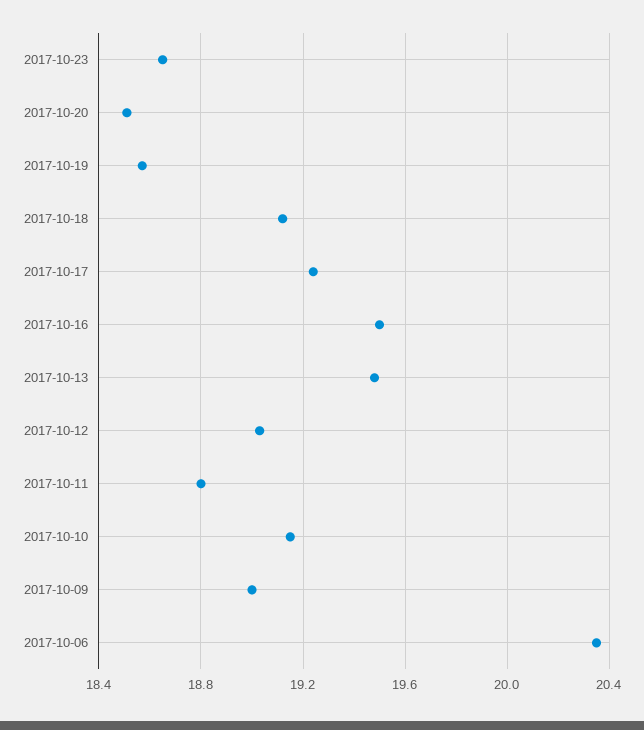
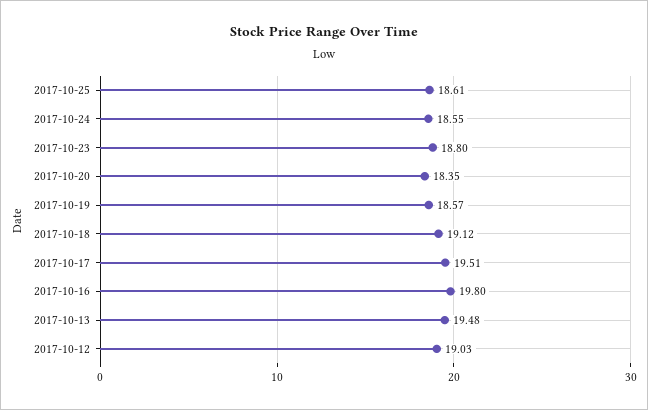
2017-10-23: 18.65 -> 18.8
2017-10-20: 18.5 -> 18.35
2017-10-17: 19.25 -> 19.51
2017-10-16: 19.5 -> 19.8
2017-10-11: 18.8 -> none
2017-10-10: 19.15 -> none
2017-10-09: 19 -> none
2017-10-06: 20.35 -> none
2017-10-25: none -> 18.61
2017-10-24: none -> 18.55

